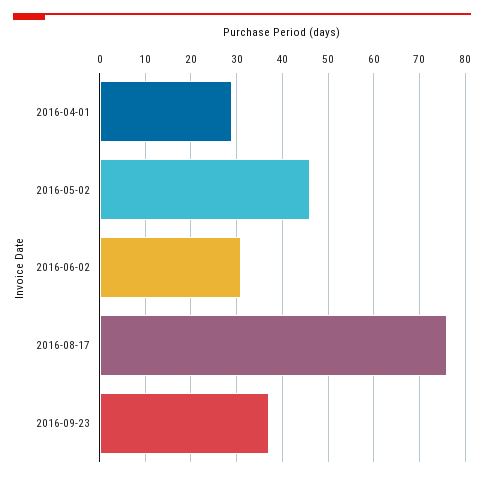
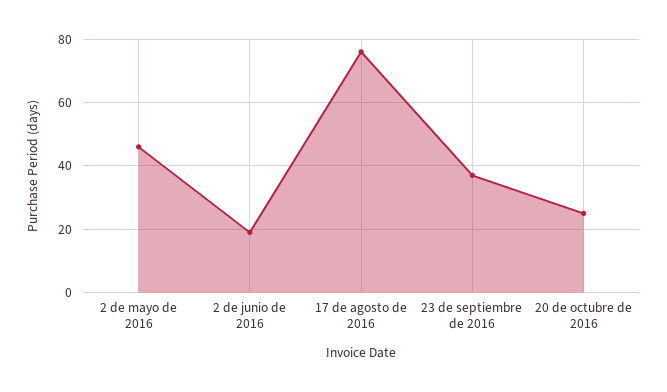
2016-04-01: 30 -> none
2016-06-02: 30 -> 20
20 de octubre de 2016: none -> 25

